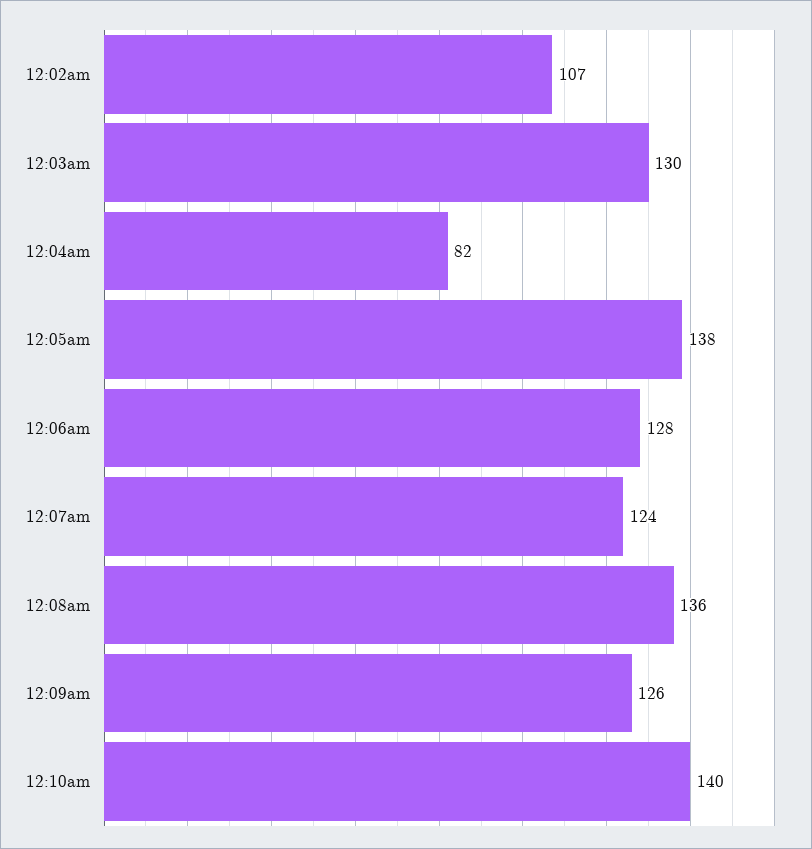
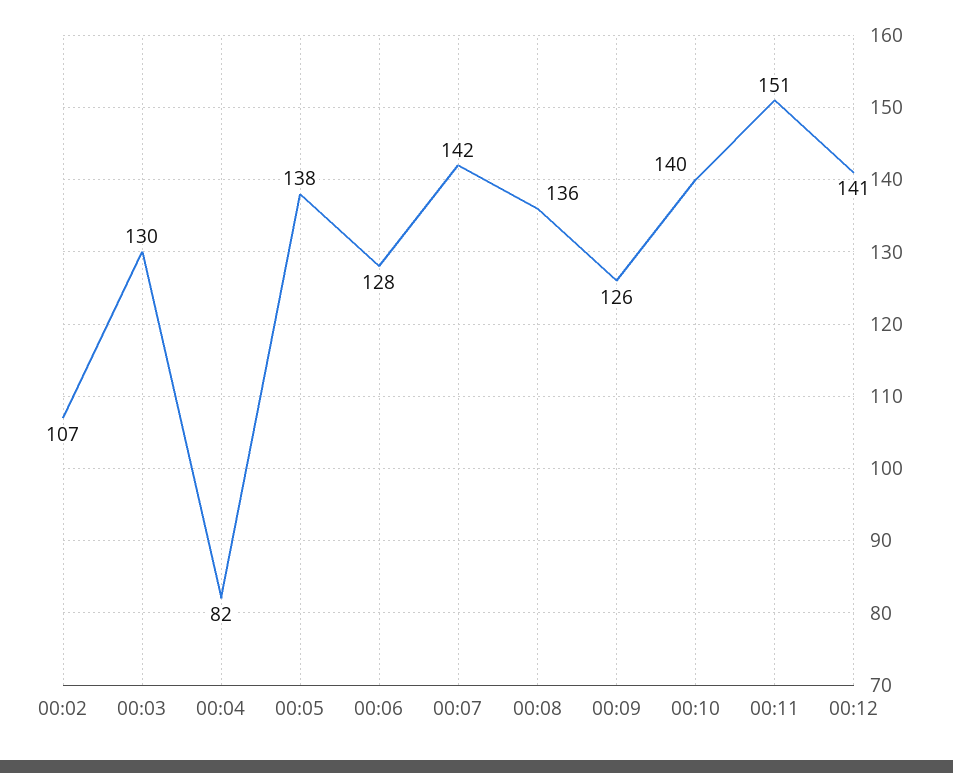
12:07am: 124 -> 142
00:11: none -> 151
00:12: none -> 141

